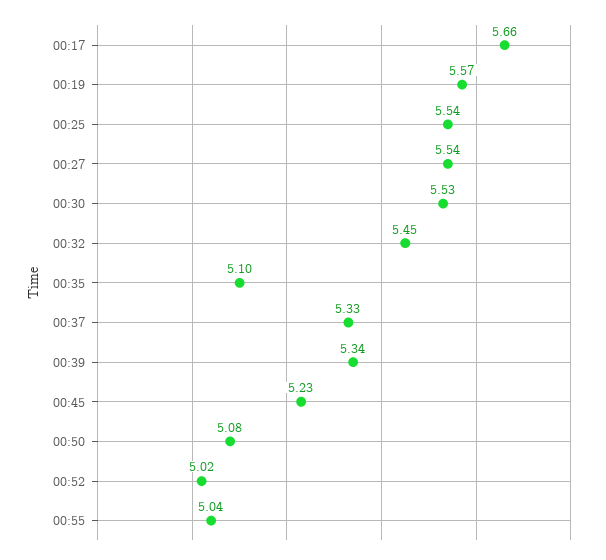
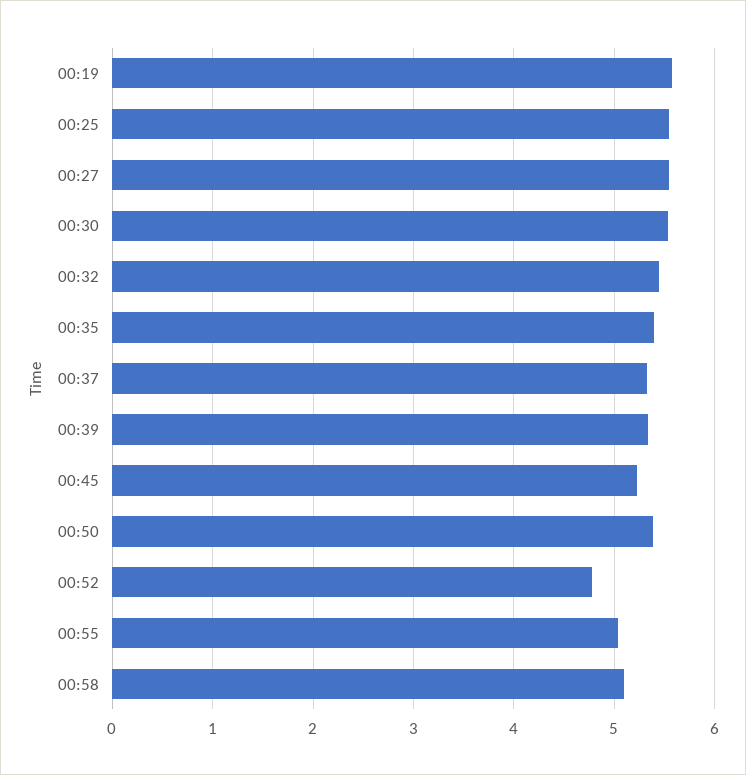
00:17: 5.66 -> none
00:35: 5.1 -> 5.4
00:50: 5.08 -> 5.4
00:52: 5.02 -> 4.8
00:58: none -> 5.1

